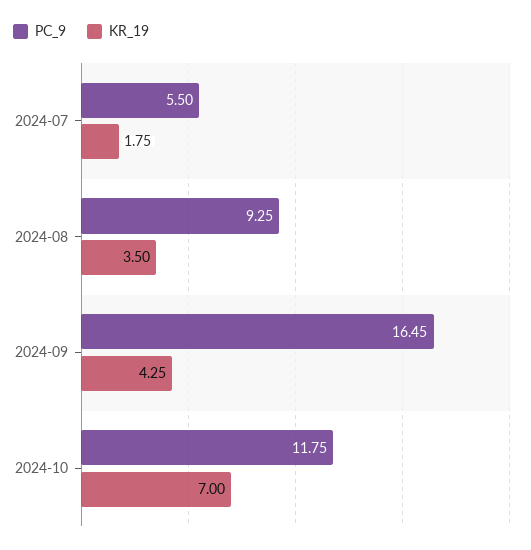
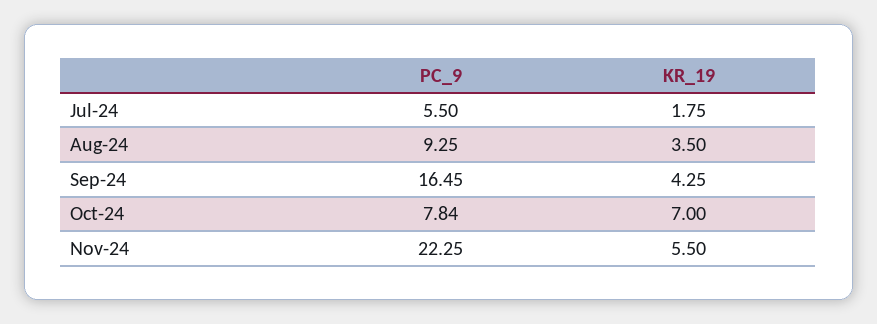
PC_9, 2024-10: 11.75 -> 7.84
PC_9, Nov-24: none -> 22.25
KR_19, Nov-24: none -> 5.5

